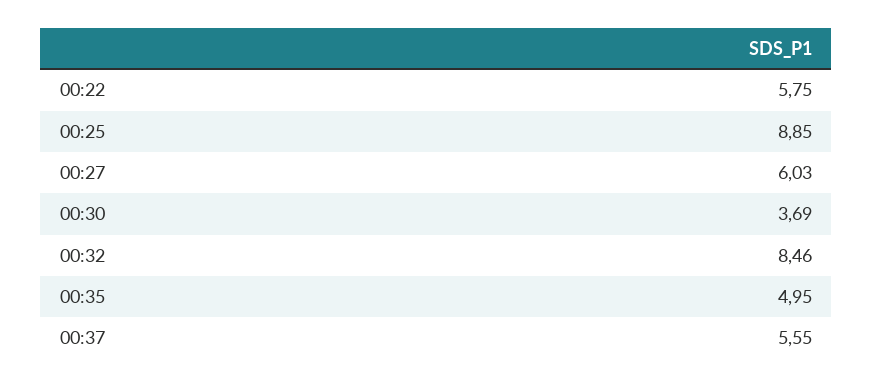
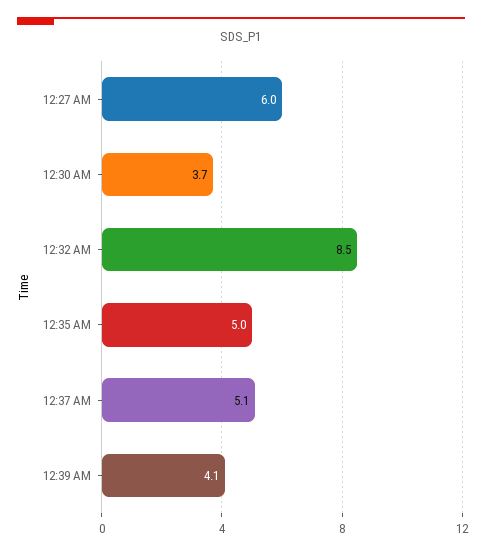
00:22: 5.75 -> none
00:25: 8.85 -> none
00:37: 5.55 -> 5.1
12:39 AM: none -> 4.1

